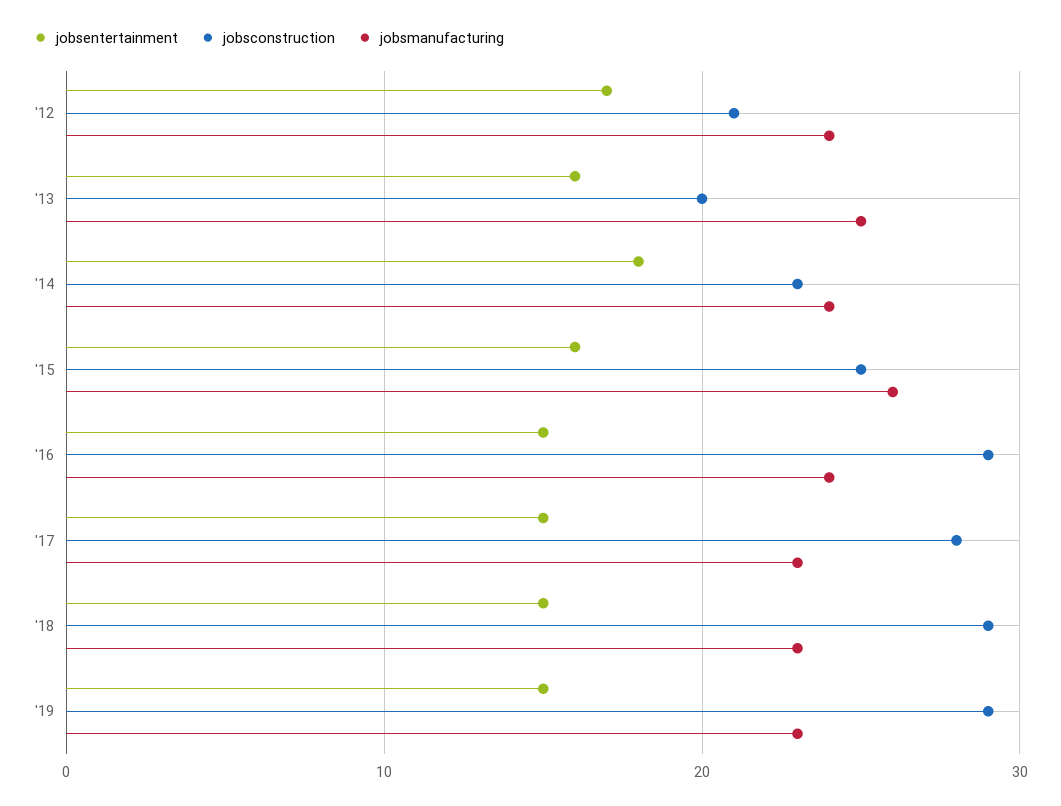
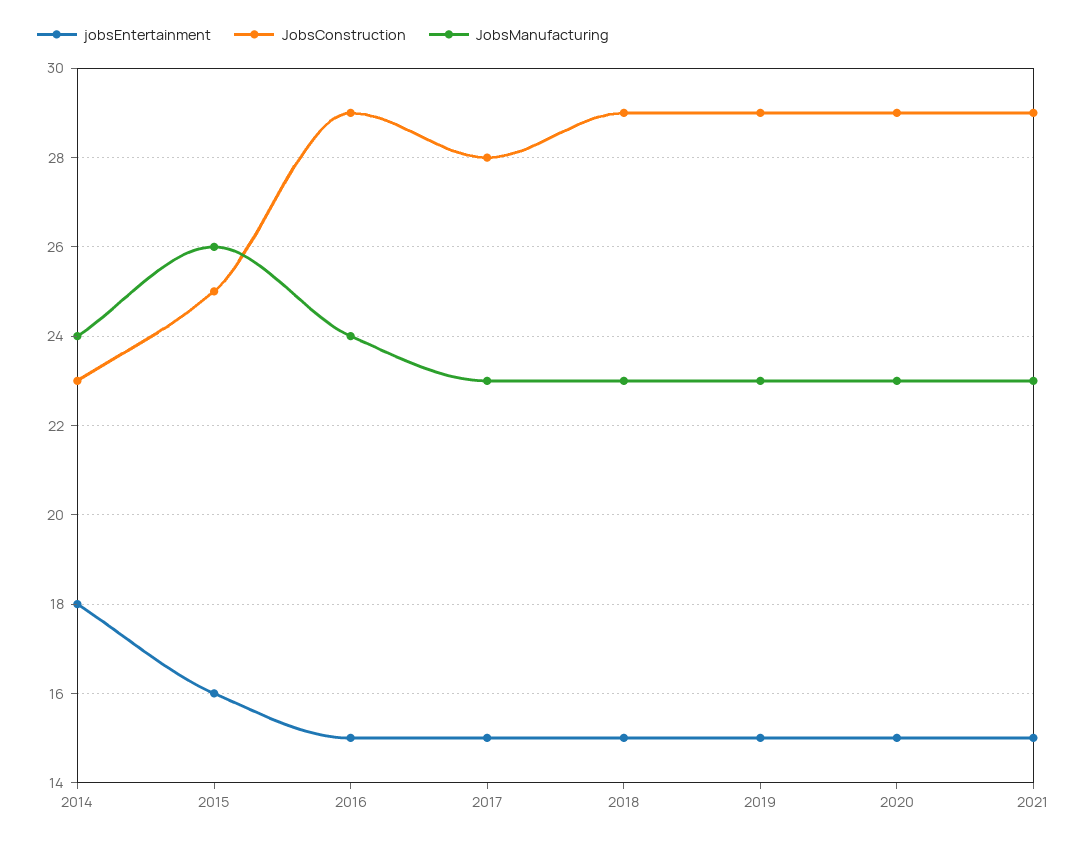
jobsentertainment, '12: 17 -> none
jobsconstruction, '12: 21 -> none
jobsmanufacturing, '12: 24 -> none
jobsentertainment, '13: 16 -> none
jobsconstruction, '13: 20 -> none
jobsmanufacturing, '13: 25 -> none
jobsentertainment, 2020: none -> 15
jobsconstruction, 2020: none -> 29
jobsmanufacturing, 2020: none -> 23
jobsentertainment, 2021: none -> 15
jobsconstruction, 2021: none -> 29
jobsmanufacturing, 2021: none -> 23

